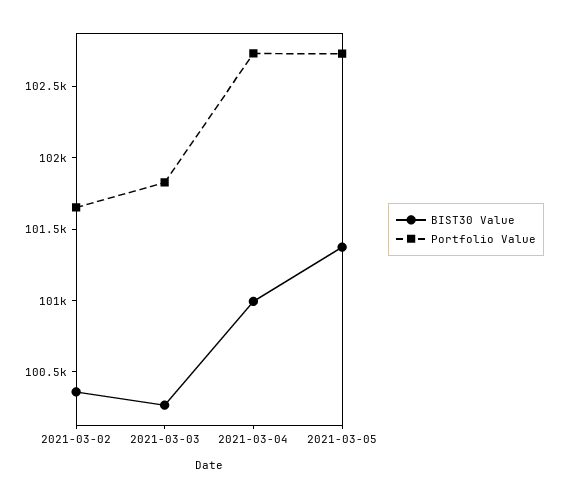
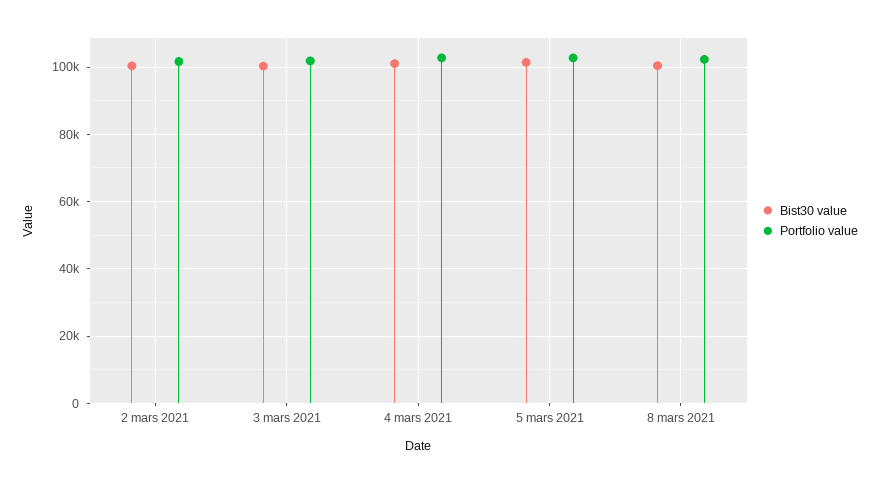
BIST30 Value, 8 mars 2021: none -> 100000
Portfolio Value, 8 mars 2021: none -> 102000

